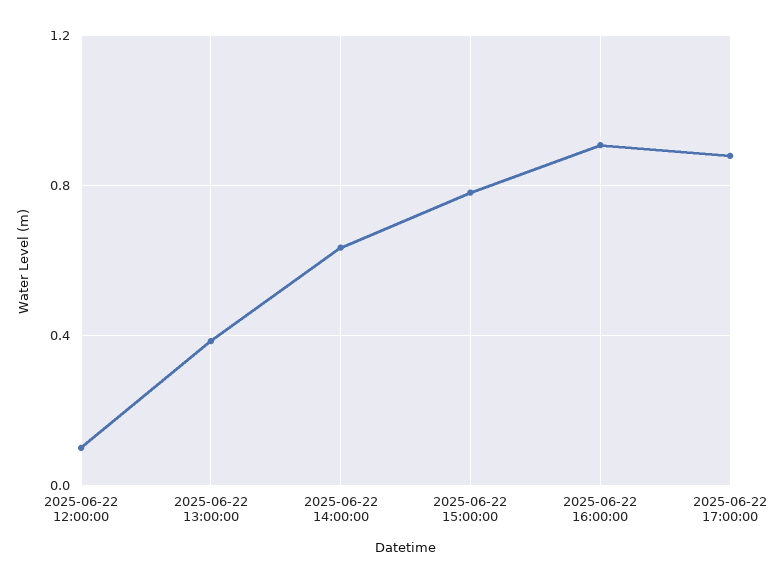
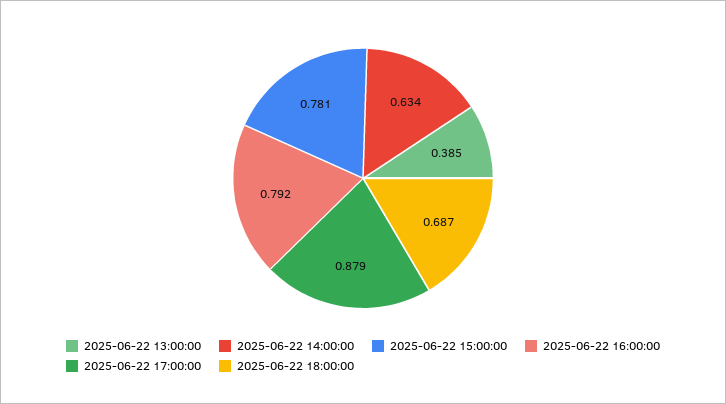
2025-06-22 12:00:00: 0.1 -> none
2025-06-22 16:00:00: 0.9 -> 0.792
2025-06-22 18:00:00: none -> 0.687

